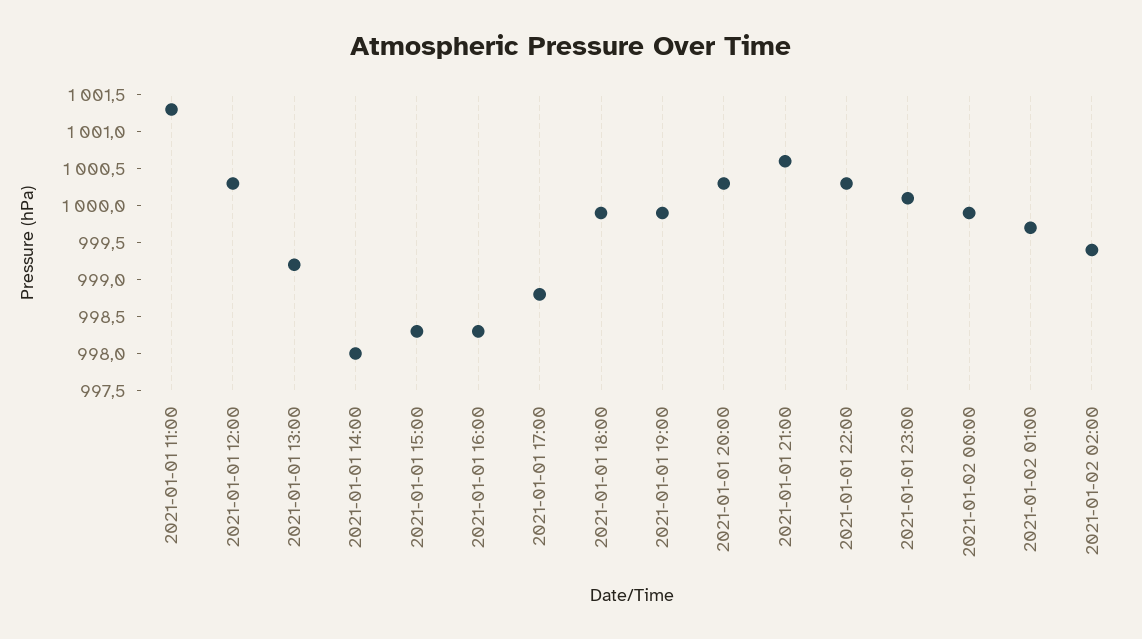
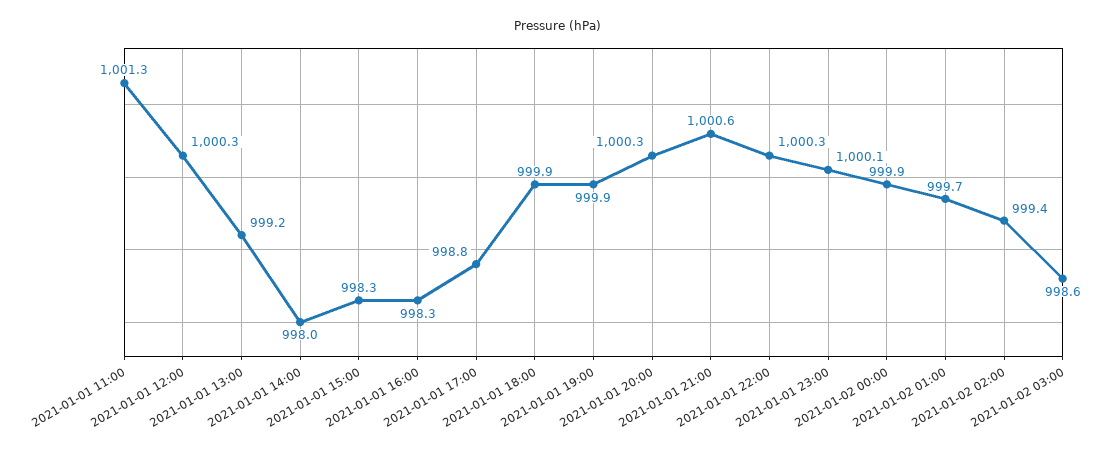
2021-01-02 03:00: none -> 998.6

